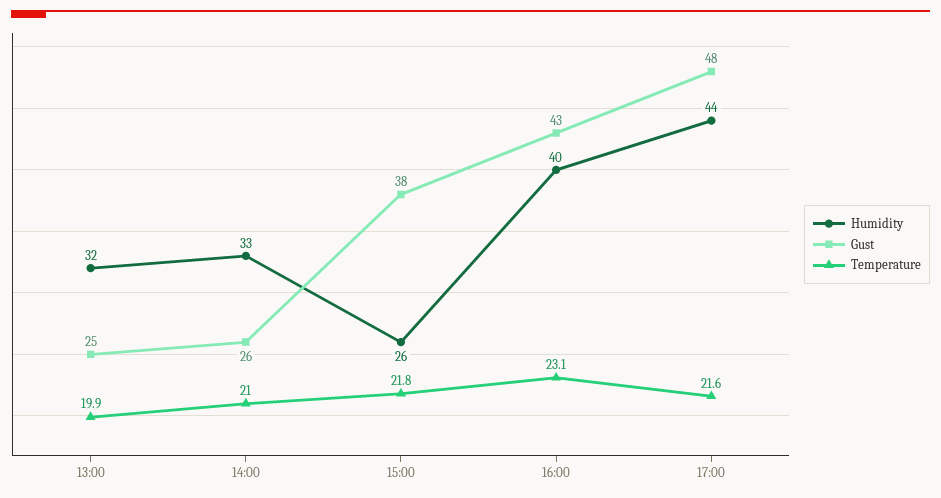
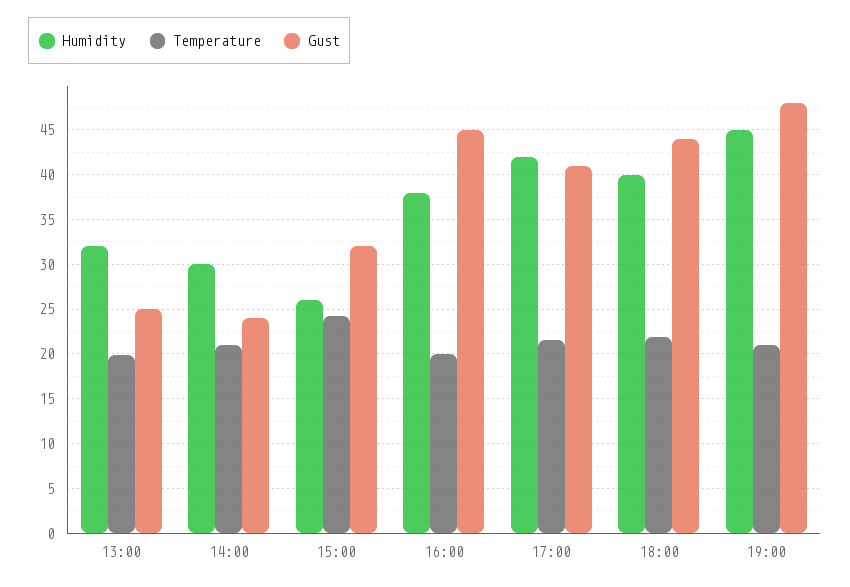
Humidity, 14:00: 33 -> 30
Gust, 14:00: 26 -> 24
Gust, 15:00: 38 -> 32
Temperature, 15:00: 21.8 -> 24
Humidity, 16:00: 40 -> 38
Gust, 16:00: 43 -> 45
Temperature, 16:00: 23.1 -> 20
Humidity, 17:00: 44 -> 42
Gust, 17:00: 48 -> 41
Humidity, 18:00: none -> 40
Temperature, 18:00: none -> 22
Gust, 18:00: none -> 44
Humidity, 19:00: none -> 45
Temperature, 19:00: none -> 21
Gust, 19:00: none -> 48

